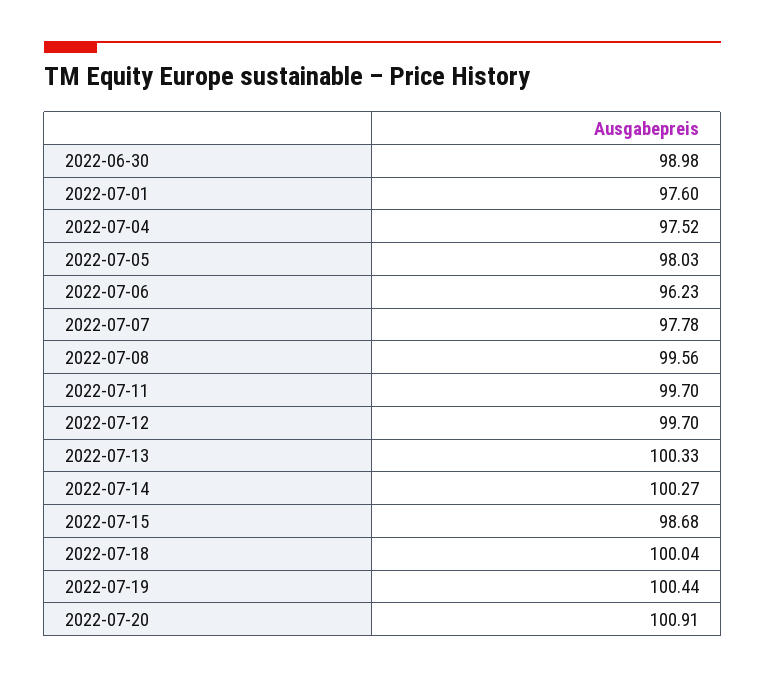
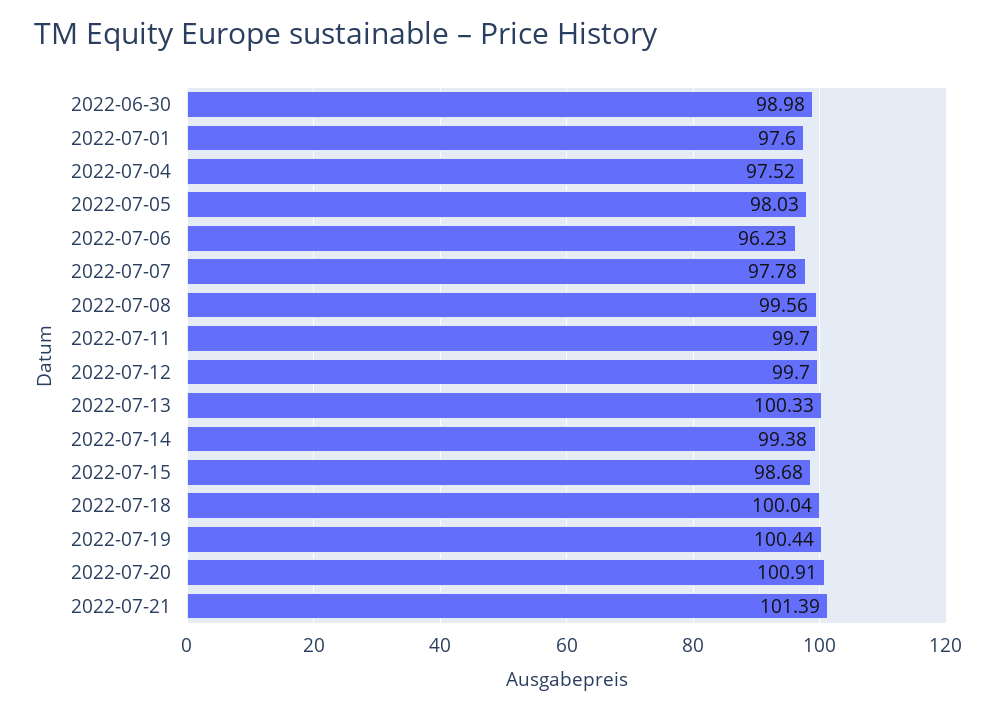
2022-07-14: 100.27 -> 99.38
2022-07-21: none -> 101.39

